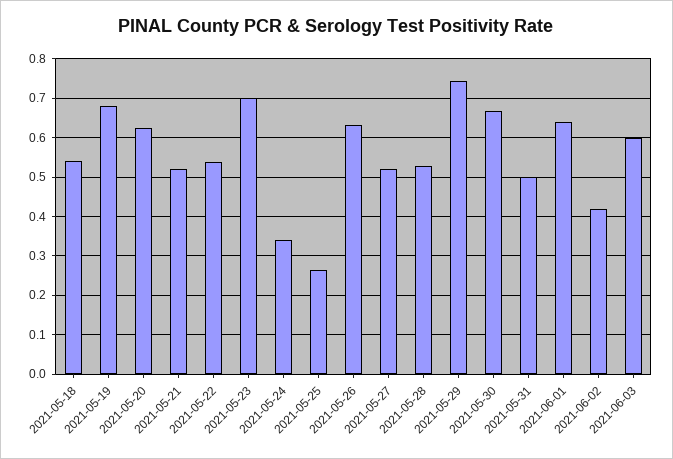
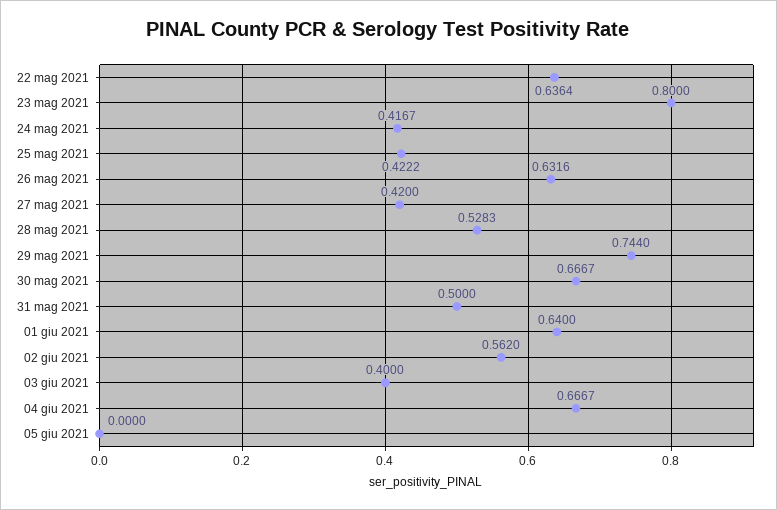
2021-05-18: 0.54 -> none
2021-05-19: 0.68 -> none
2021-05-20: 0.62 -> none
2021-05-21: 0.52 -> none
2021-05-22: 0.54 -> 0.6364
2021-05-23: 0.7 -> 0.8
2021-05-24: 0.34 -> 0.4167
2021-05-25: 0.26 -> 0.4222
2021-05-27: 0.52 -> 0.42
2021-06-02: 0.42 -> 0.562
2021-06-03: 0.6 -> 0.4
04 giu 2021: none -> 0.6667
05 giu 2021: none -> 0

